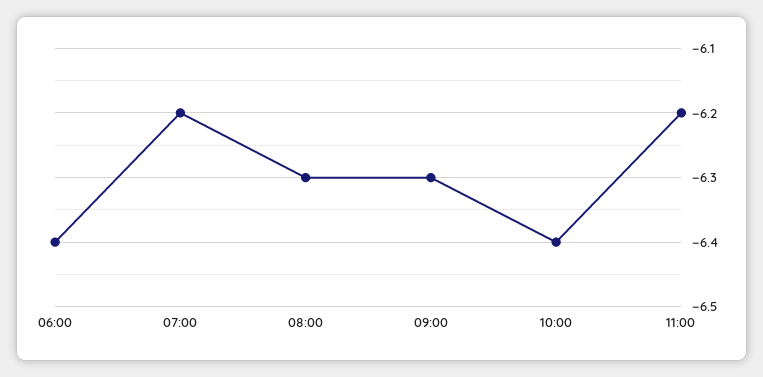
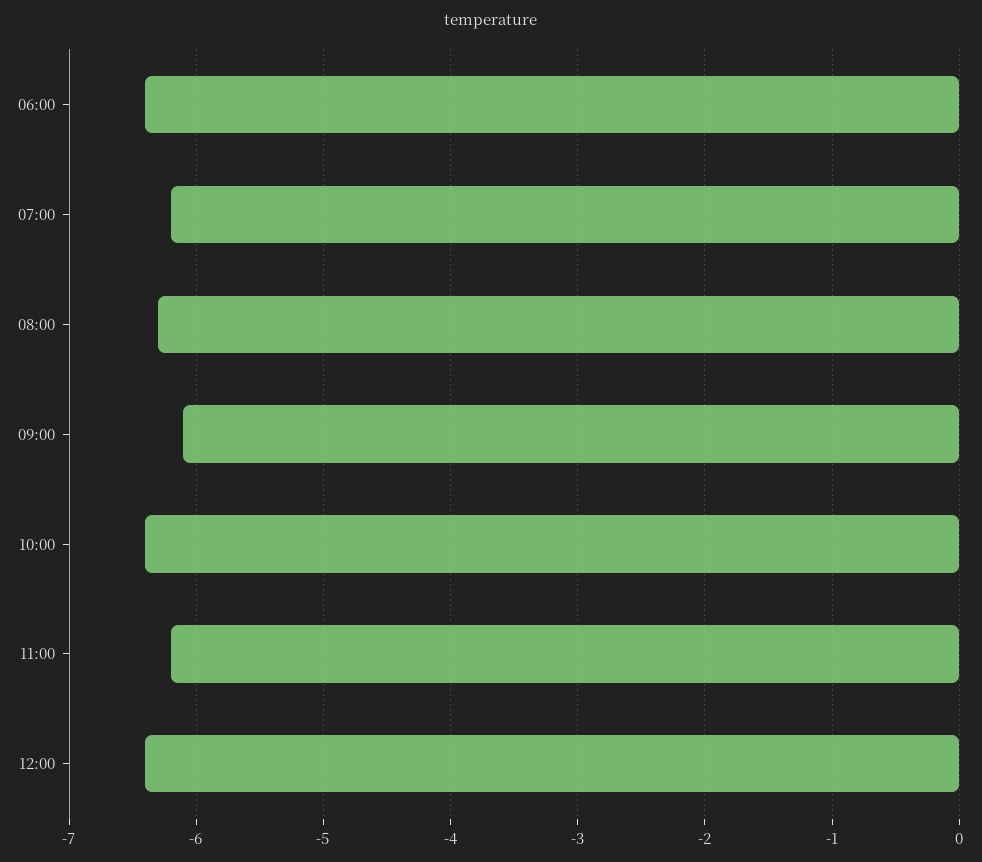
09:00: -6.3 -> -6.1
12:00: none -> -6.4

